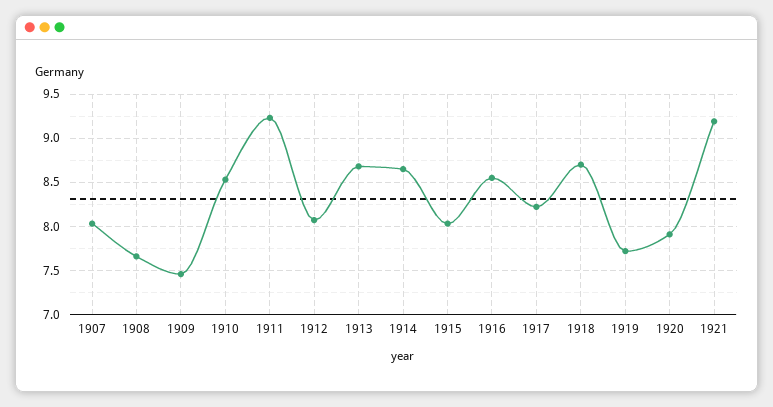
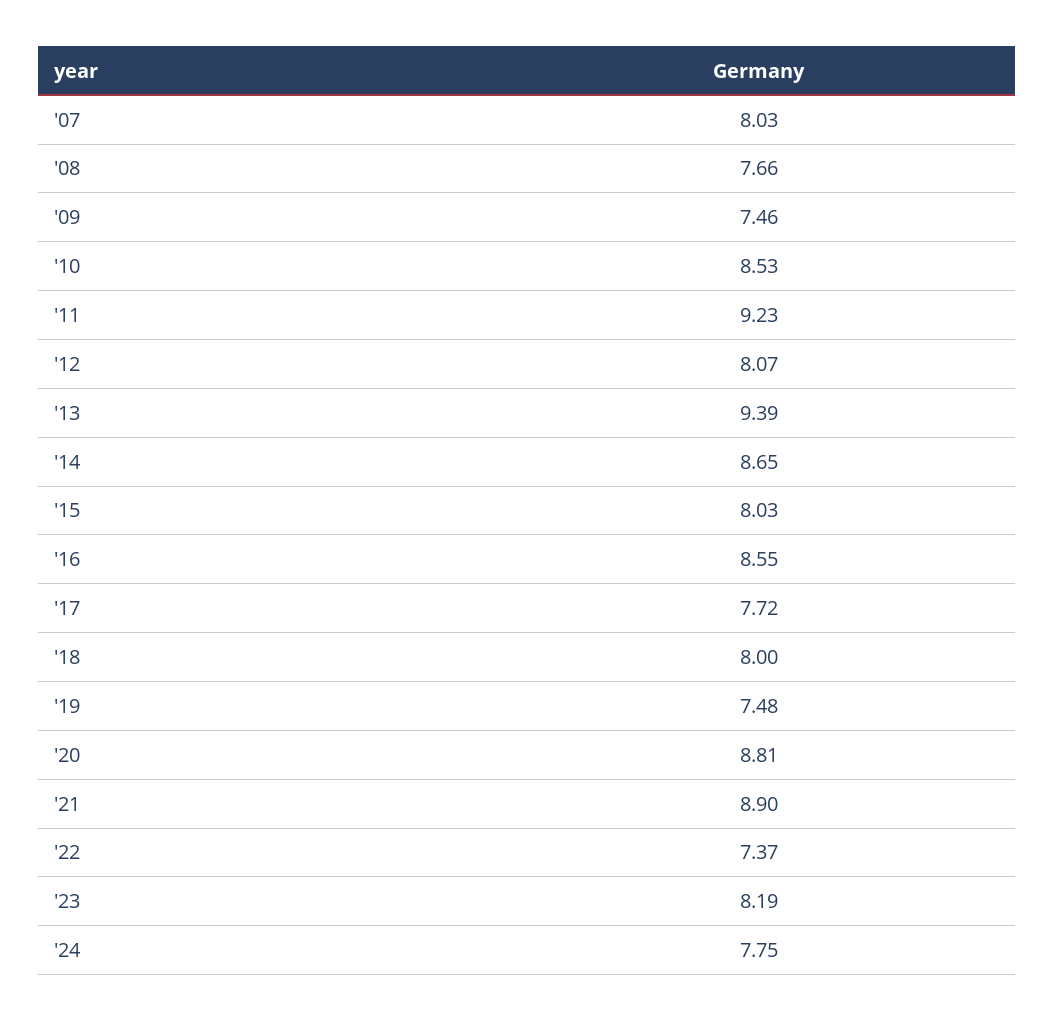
1913: 8.7 -> 9.39
1917: 8.2 -> 7.72
1918: 8.7 -> 8
1919: 7.7 -> 7.48
1920: 7.9 -> 8.81
1921: 9.2 -> 8.9
'22: none -> 7.37
'23: none -> 8.19
'24: none -> 7.75

